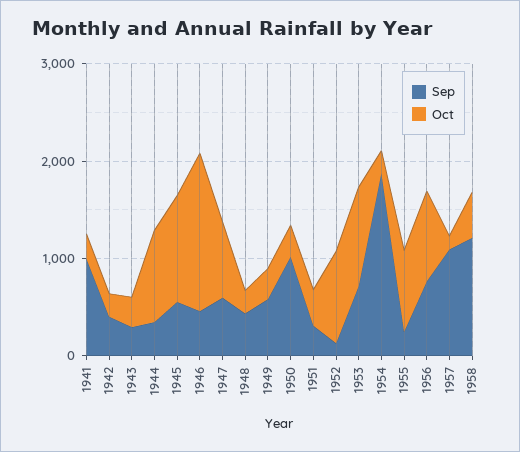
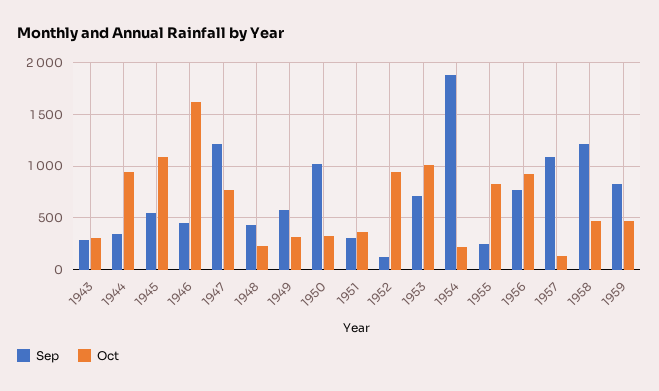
Sep, 1941: 1000 -> none
Oct, 1941: 200 -> none
Sep, 1942: 400 -> none
Oct, 1942: 200 -> none
Sep, 1947: 600 -> 1200
Sep, 1959: none -> 800
Oct, 1959: none -> 500

